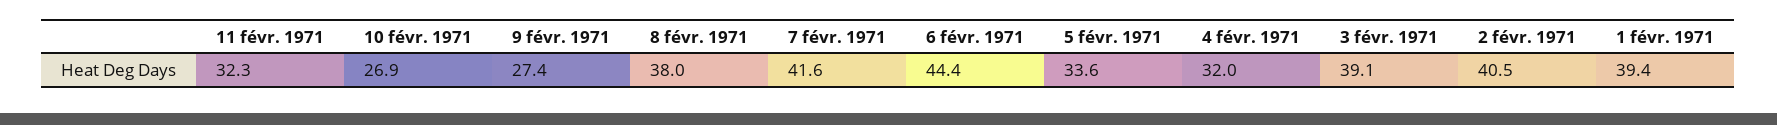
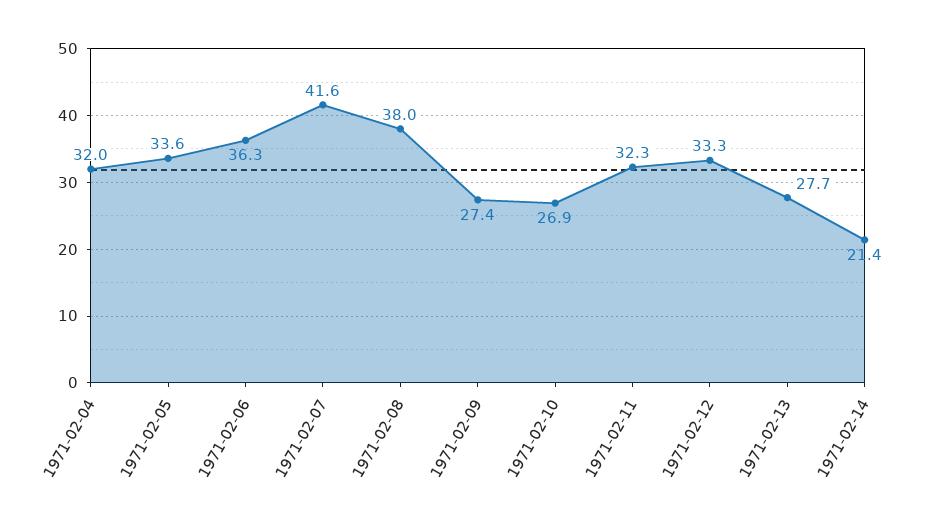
6 févr. 1971: 44.4 -> 36.3
3 févr. 1971: 39.1 -> none
2 févr. 1971: 40.5 -> none
1 févr. 1971: 39.4 -> none
1971-02-12: none -> 33.3
1971-02-13: none -> 27.7
1971-02-14: none -> 21.4

